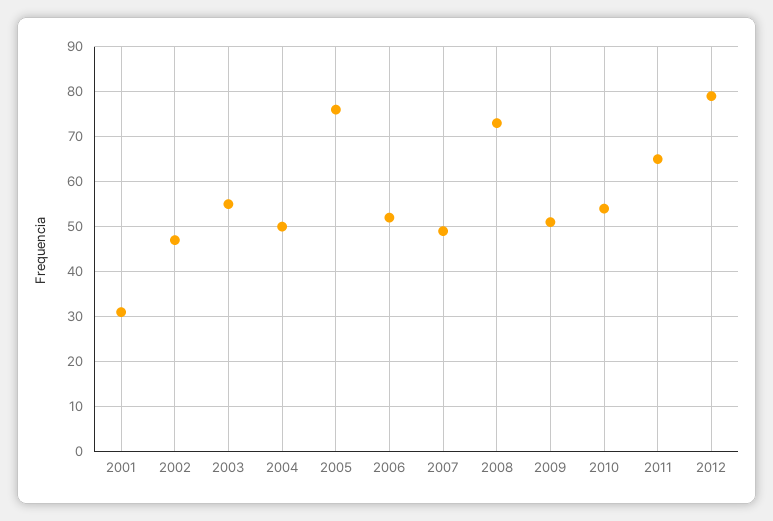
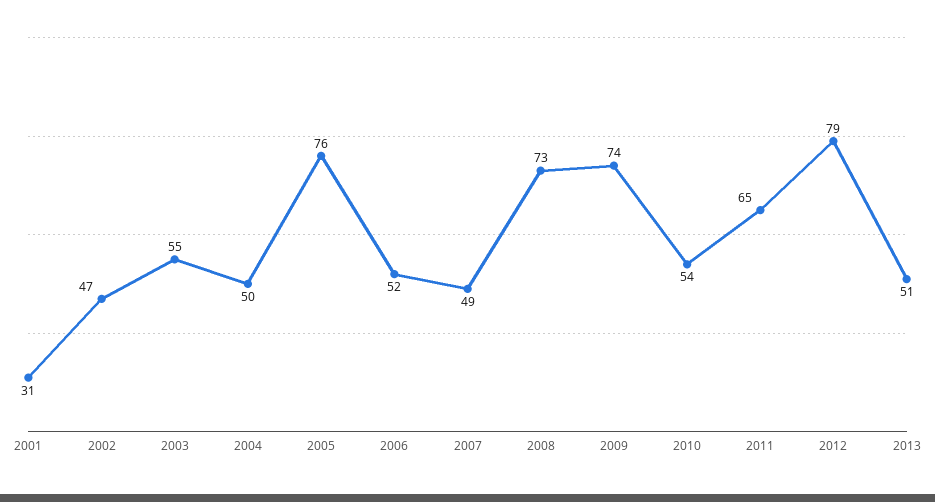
2009: 50 -> 74
2013: none -> 51

